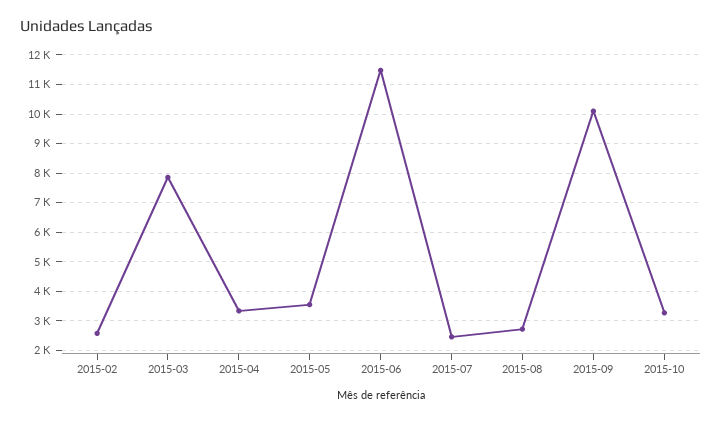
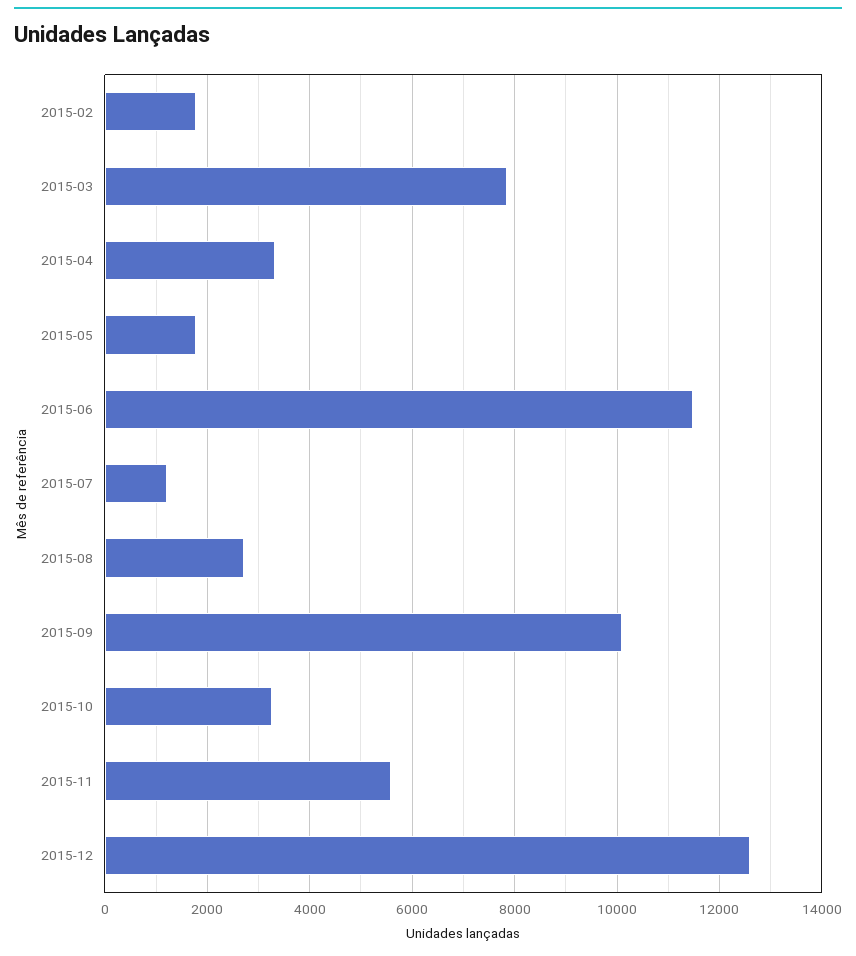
2015-02: 2500 -> 1800
2015-05: 3500 -> 1800
2015-07: 2500 -> 1200
2015-11: none -> 5600
2015-12: none -> 12600

